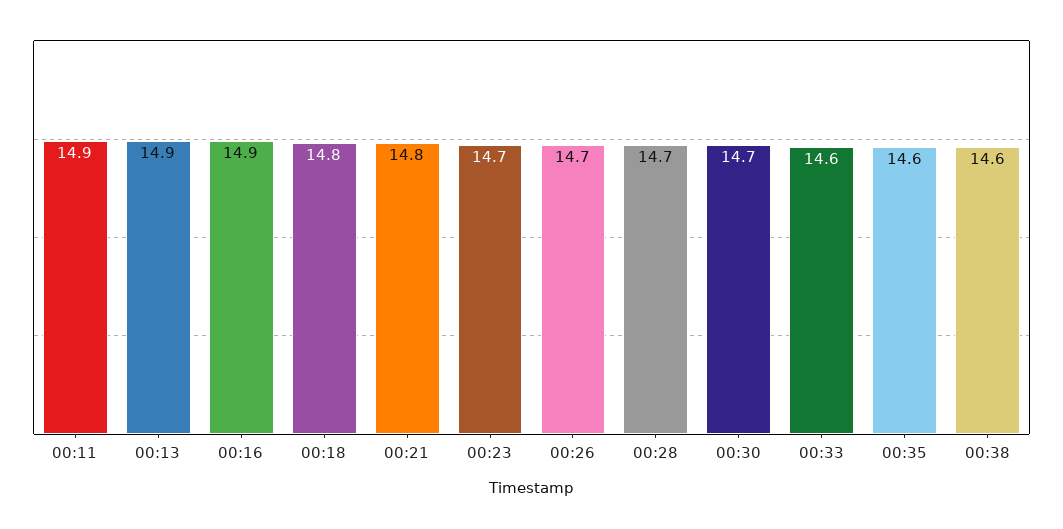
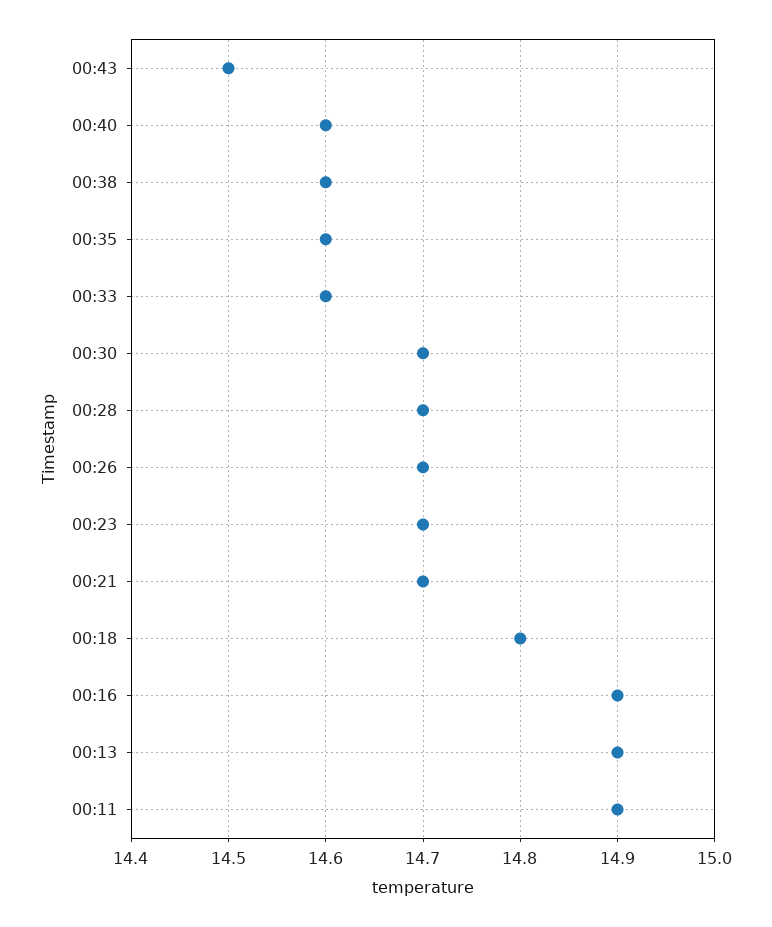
00:21: 14.8 -> 14.7
00:43: none -> 14.5
00:40: none -> 14.6

